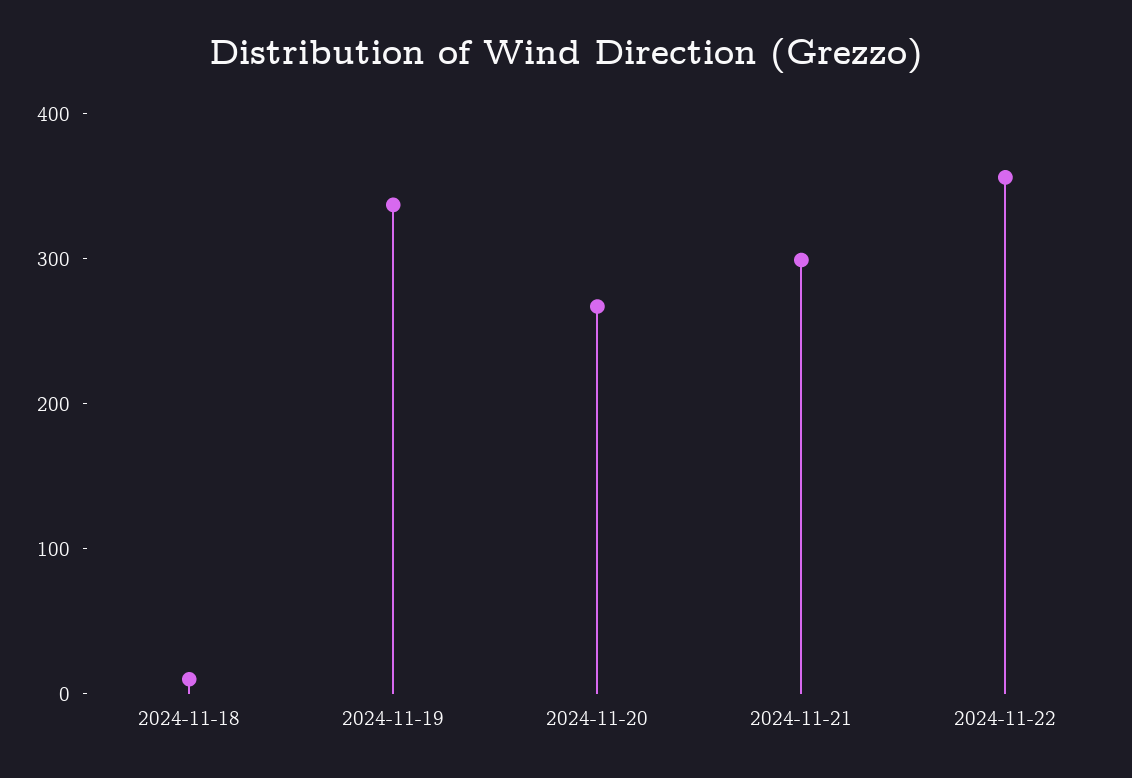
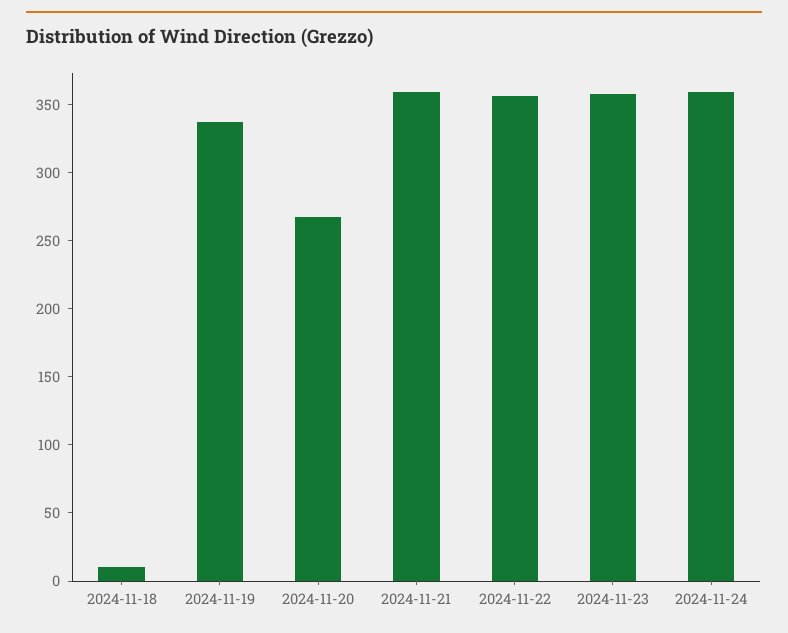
2024-11-21: 300 -> 360
2024-11-23: none -> 360
2024-11-24: none -> 360

